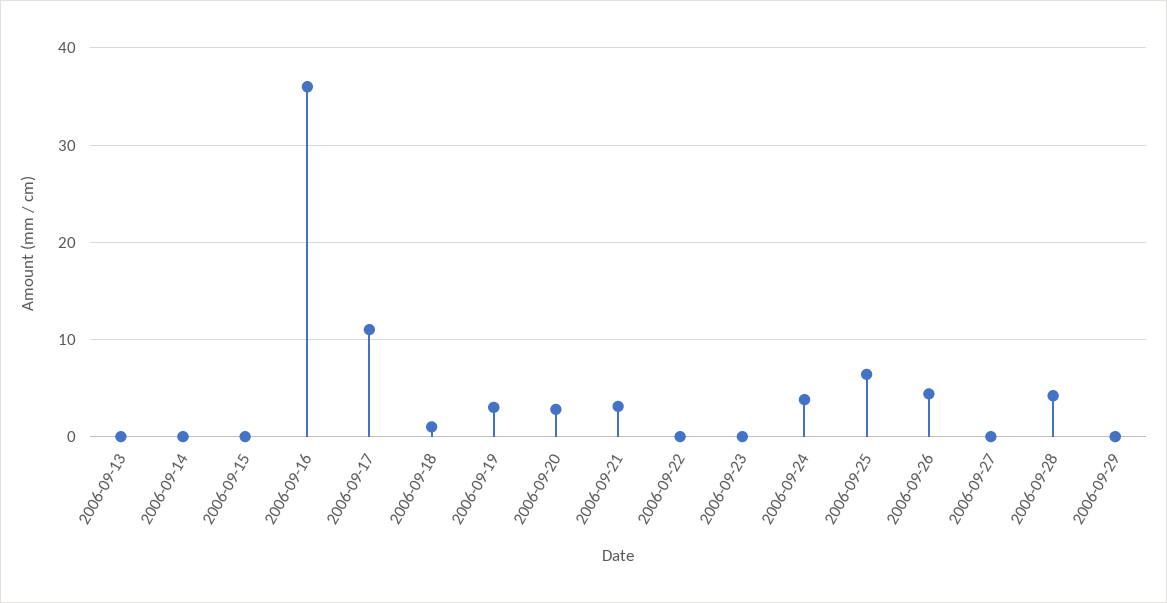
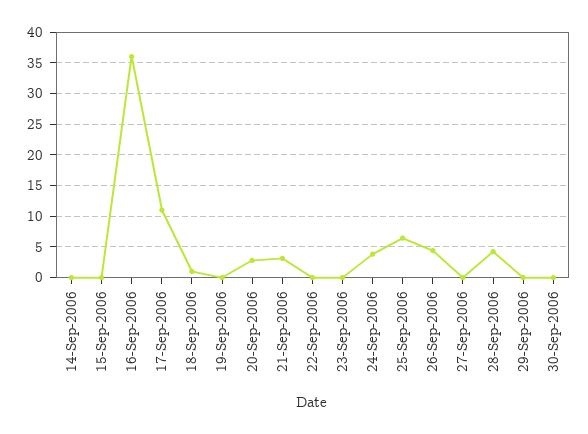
2006-09-13: 0 -> none
2006-09-19: 3 -> 0
30-Sep-2006: none -> 0

